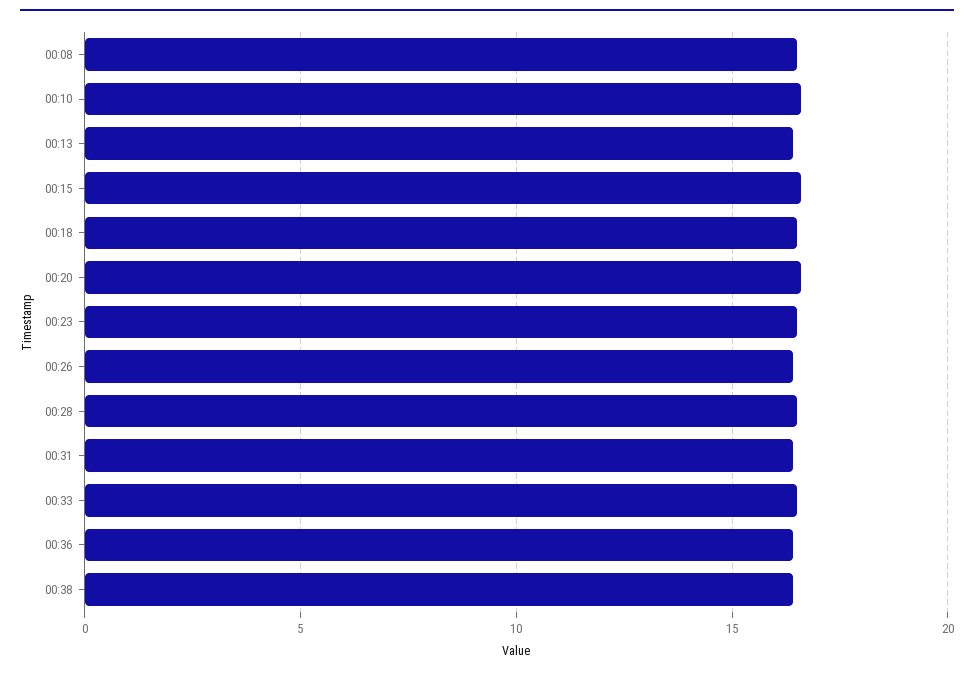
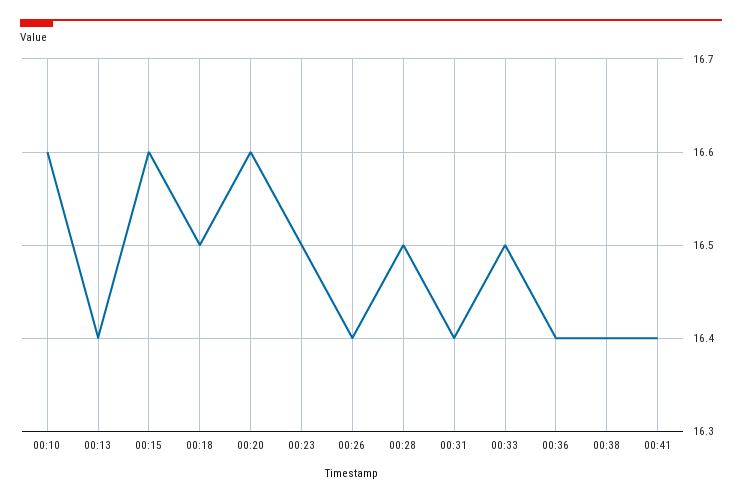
00:08: 16.5 -> none
00:41: none -> 16.4

